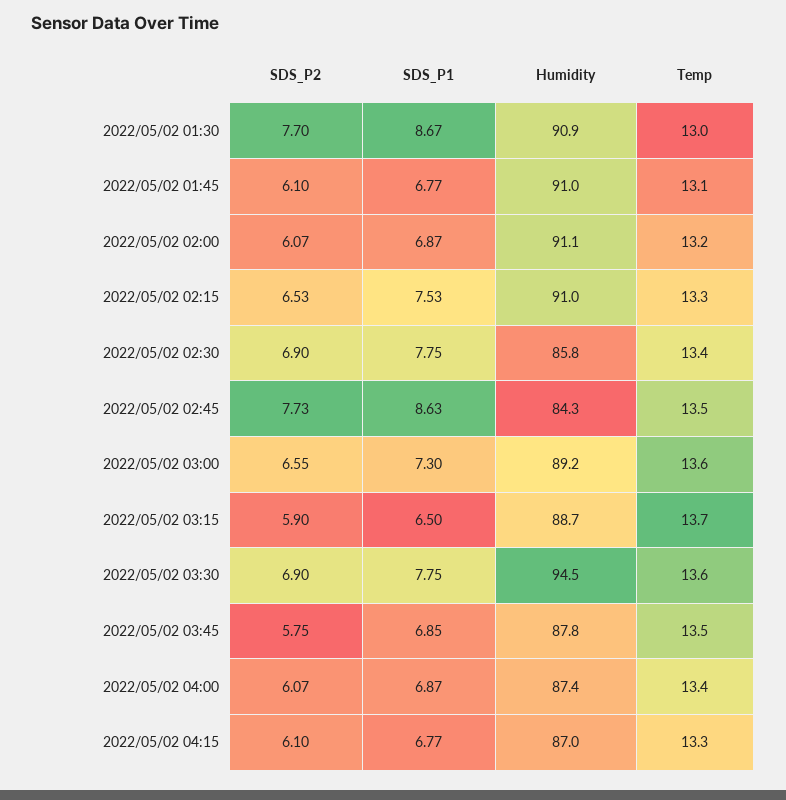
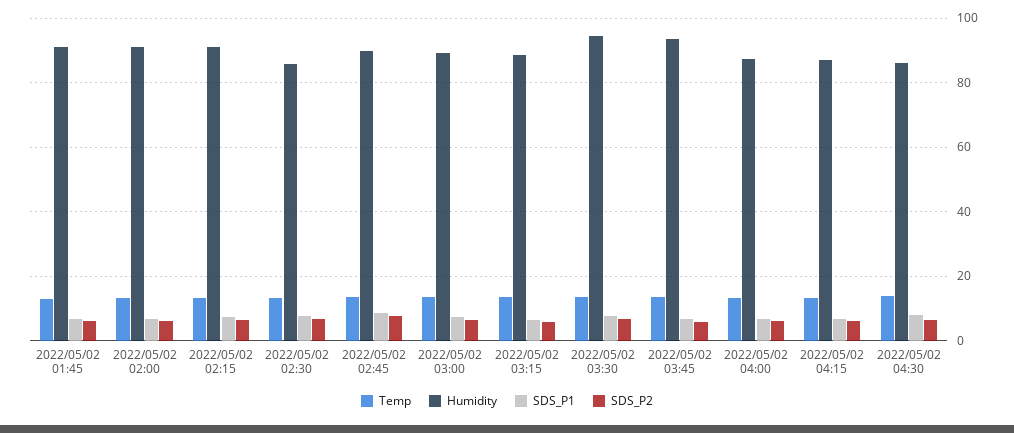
SDS_P2, 2022/05/02 01:30: 7.7 -> none
SDS_P1, 2022/05/02 01:30: 8.67 -> none
Humidity, 2022/05/02 01:30: 90.9 -> none
Temp, 2022/05/02 01:30: 13 -> none
Humidity, 2022/05/02 02:45: 84.3 -> 90
Humidity, 2022/05/02 03:45: 87.8 -> 94
Temp, 2022/05/02 04:30: none -> 14
Humidity, 2022/05/02 04:30: none -> 86
SDS_P1, 2022/05/02 04:30: none -> 8
SDS_P2, 2022/05/02 04:30: none -> 6

